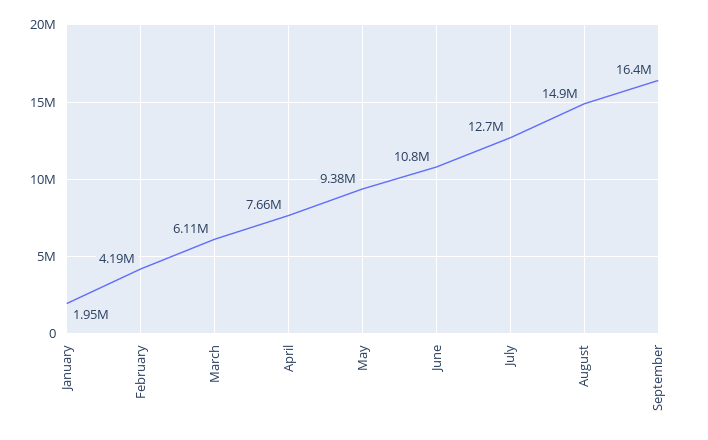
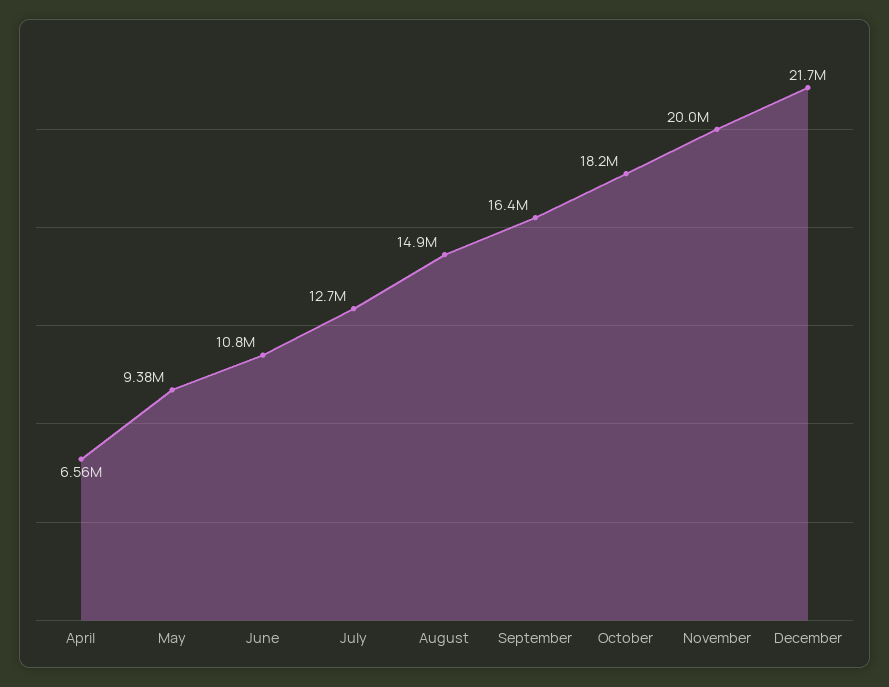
January: 1950000 -> none
February: 4190000 -> none
March: 6110000 -> none
April: 7660000 -> 6560000
October: none -> 18200000
November: none -> 20000000
December: none -> 21700000

